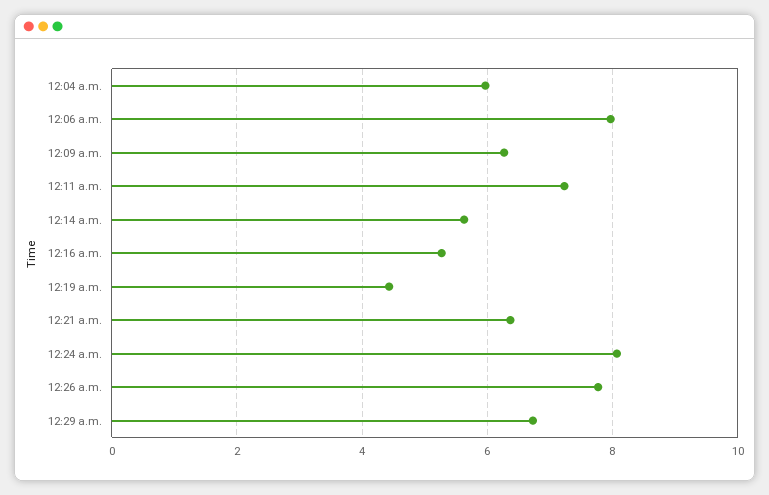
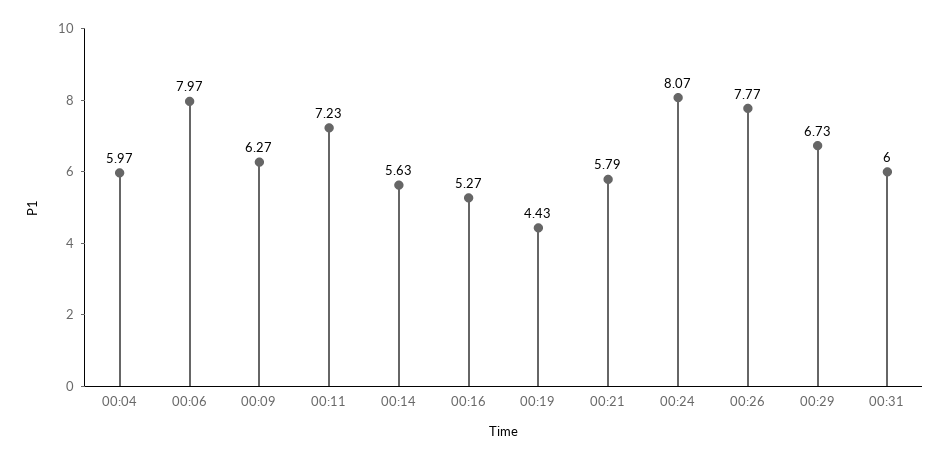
12:21 a.m.: 6.4 -> 5.79
00:31: none -> 6

